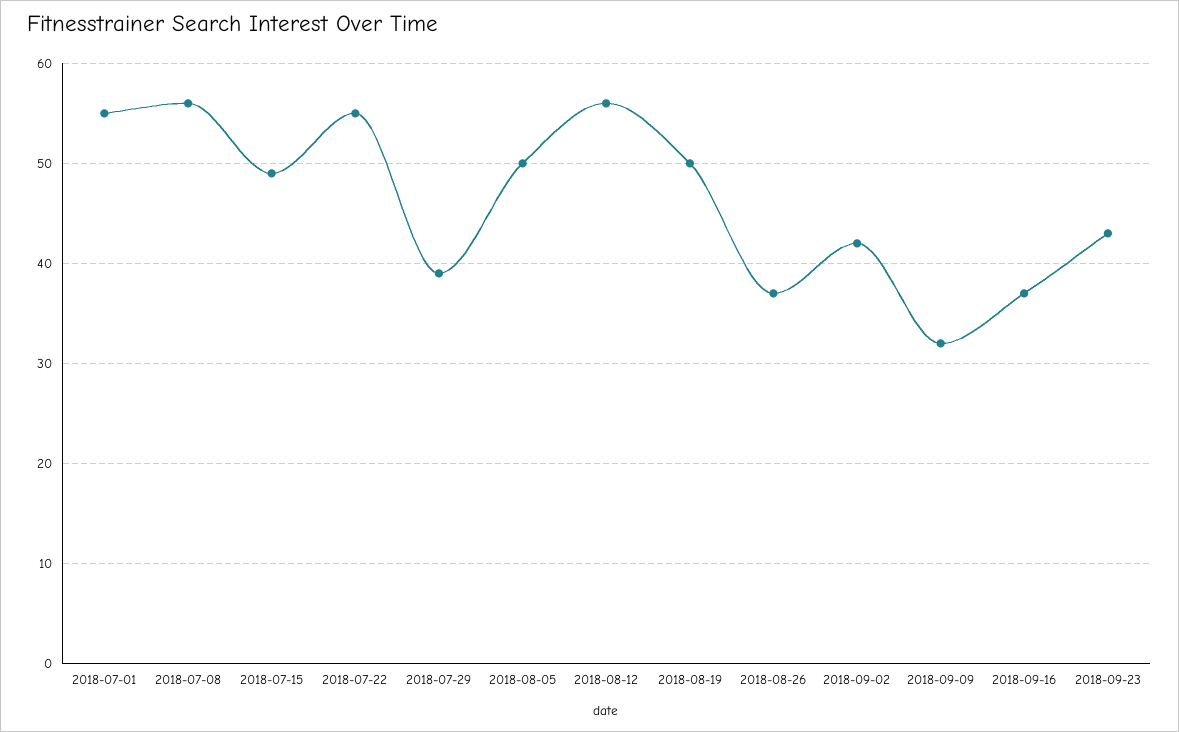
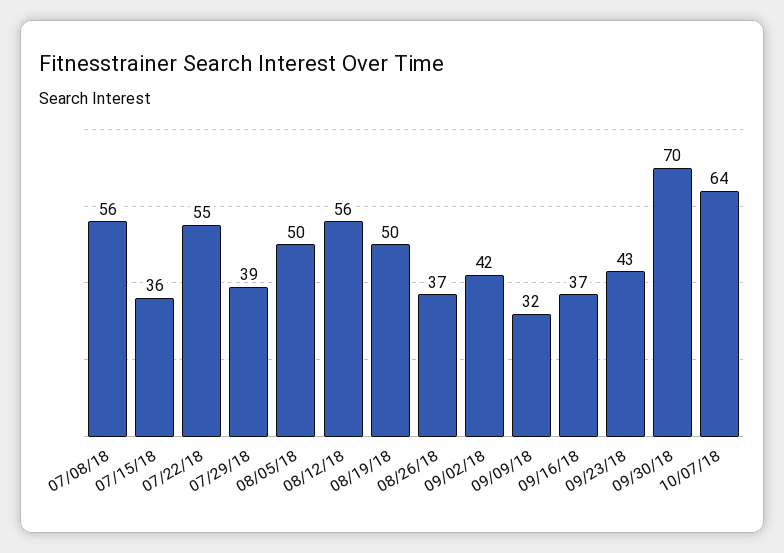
2018-07-01: 55 -> none
2018-07-15: 49 -> 36
09/30/18: none -> 70
10/07/18: none -> 64

